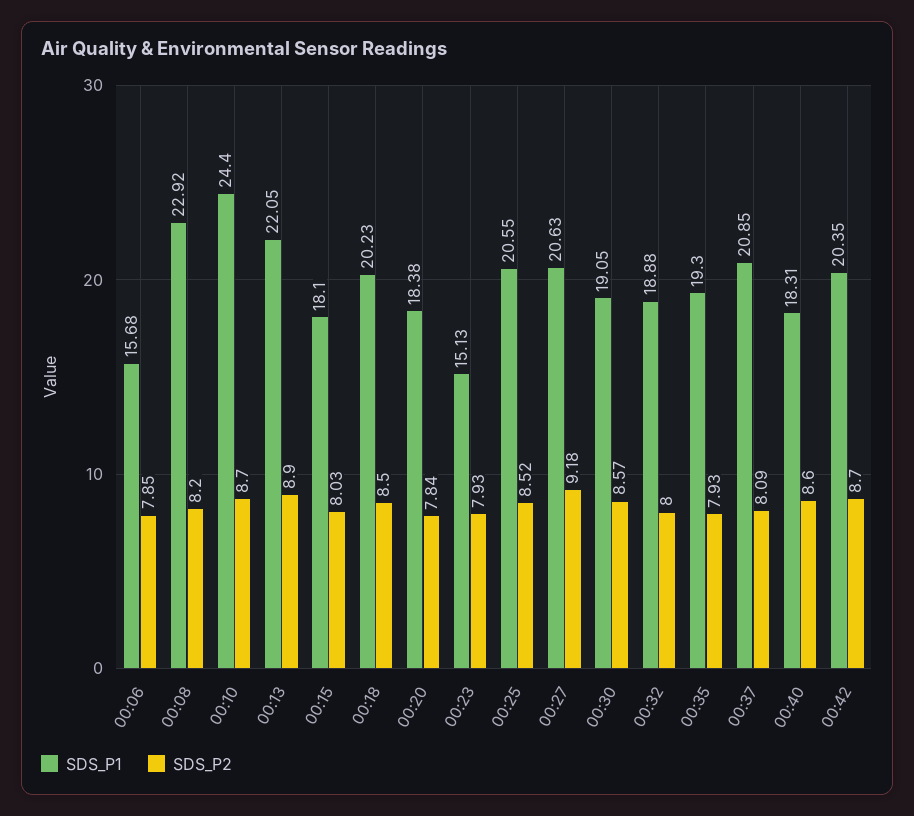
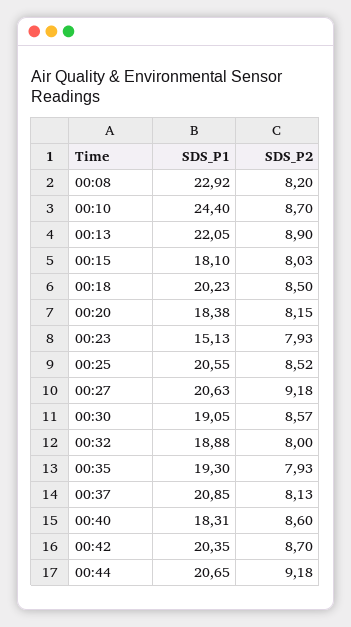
SDS_P1, 00:06: 15.68 -> none
SDS_P2, 00:06: 7.85 -> none
SDS_P2, 00:20: 7.84 -> 8.15
SDS_P2, 00:37: 8.09 -> 8.13
SDS_P1, 00:44: none -> 20.65
SDS_P2, 00:44: none -> 9.18

